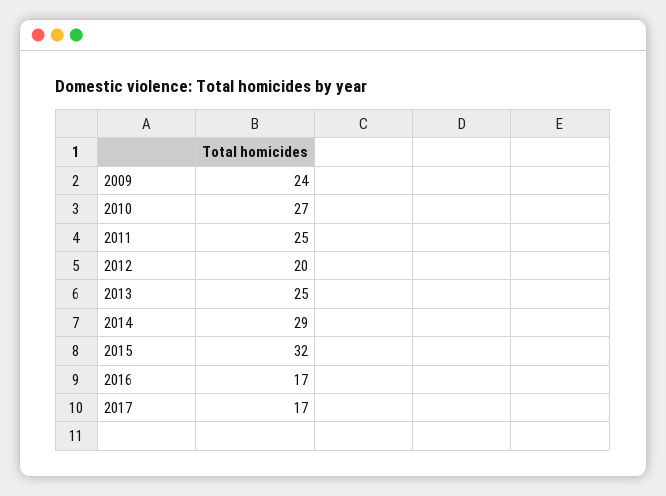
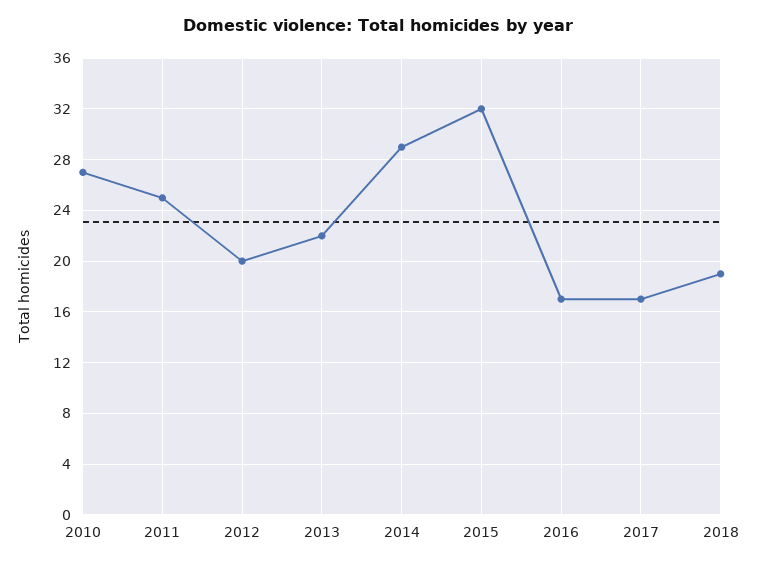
2009: 24 -> none
2013: 25 -> 22
2018: none -> 19

